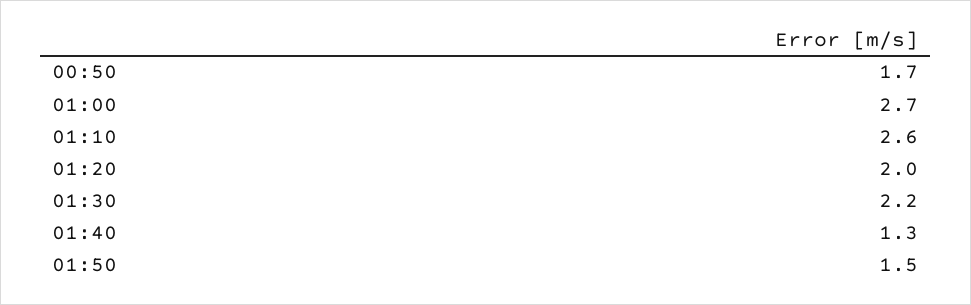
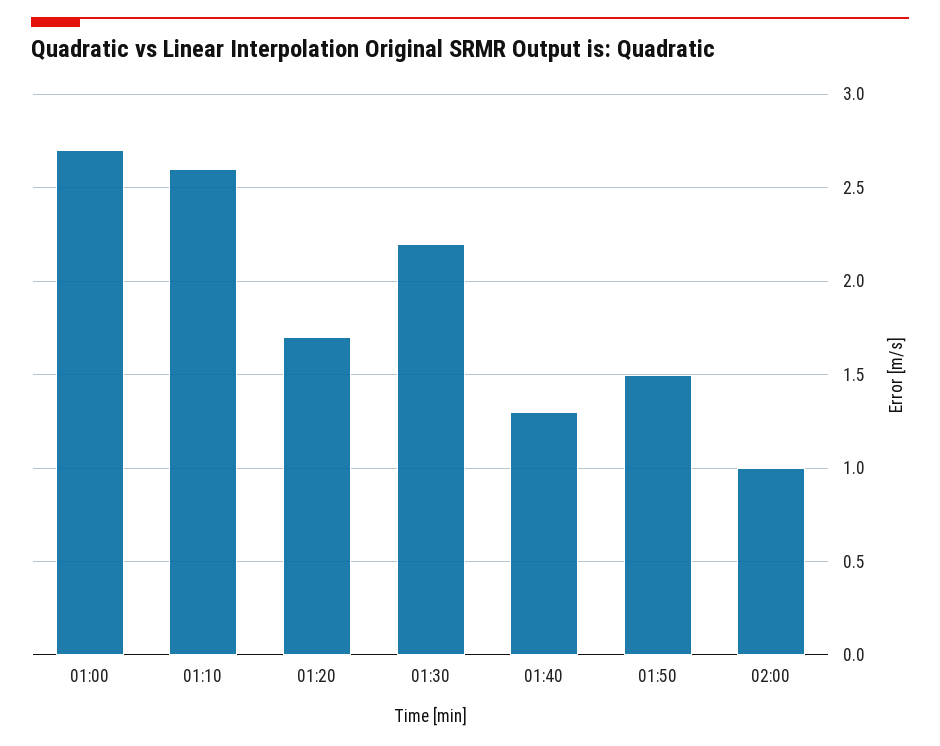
00:50: 1.7 -> none
01:20: 2 -> 1.7
02:00: none -> 1

